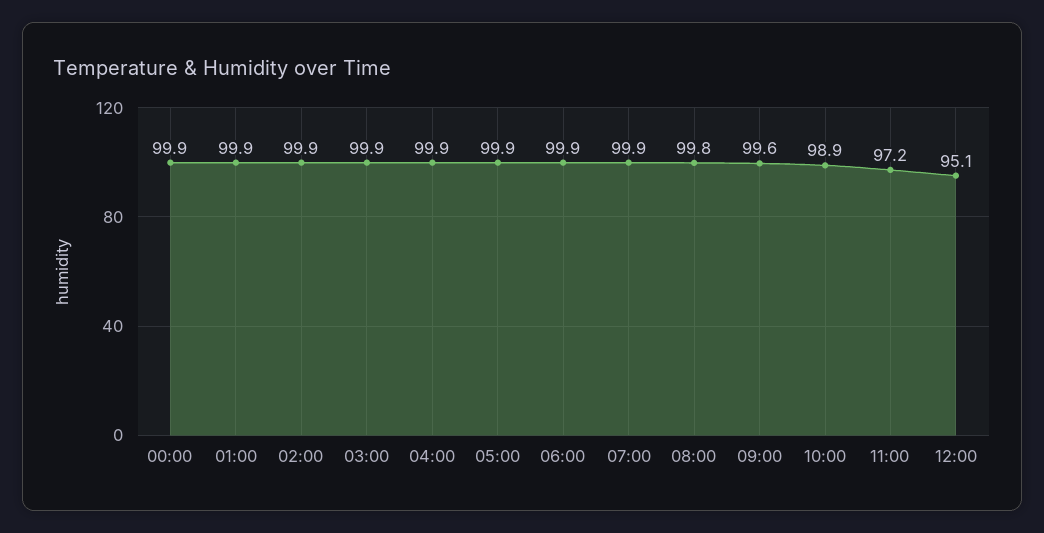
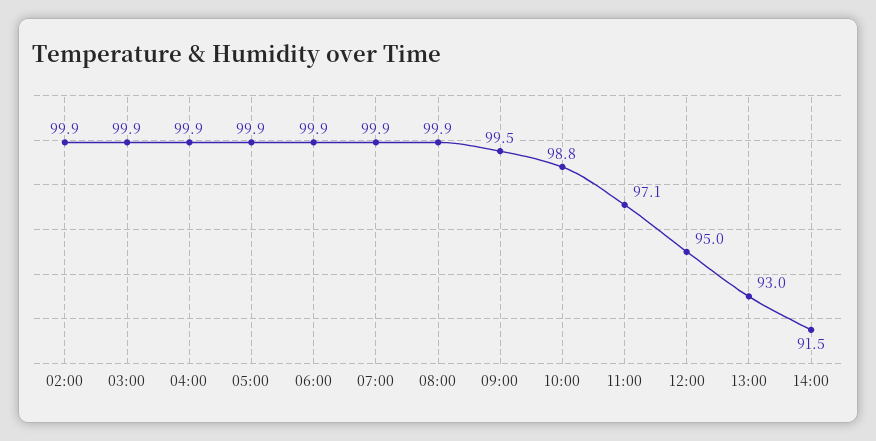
00:00: 99.9 -> none
01:00: 99.9 -> none
08:00: 99.8 -> 99.9
09:00: 99.6 -> 99.5
10:00: 98.9 -> 98.8
11:00: 97.2 -> 97.1
12:00: 95.1 -> 95
13:00: none -> 93
14:00: none -> 91.5

